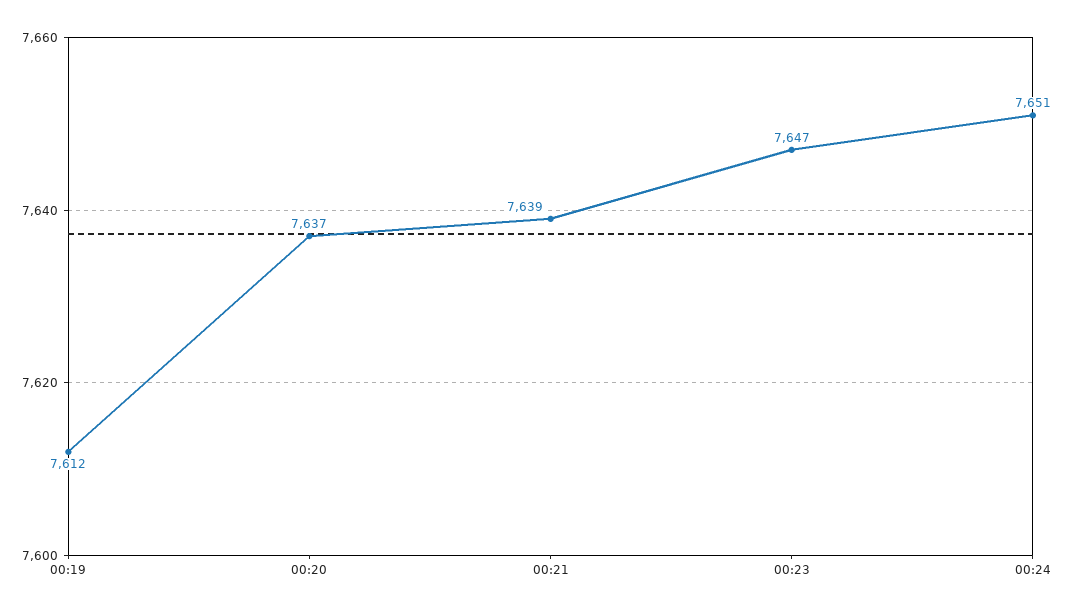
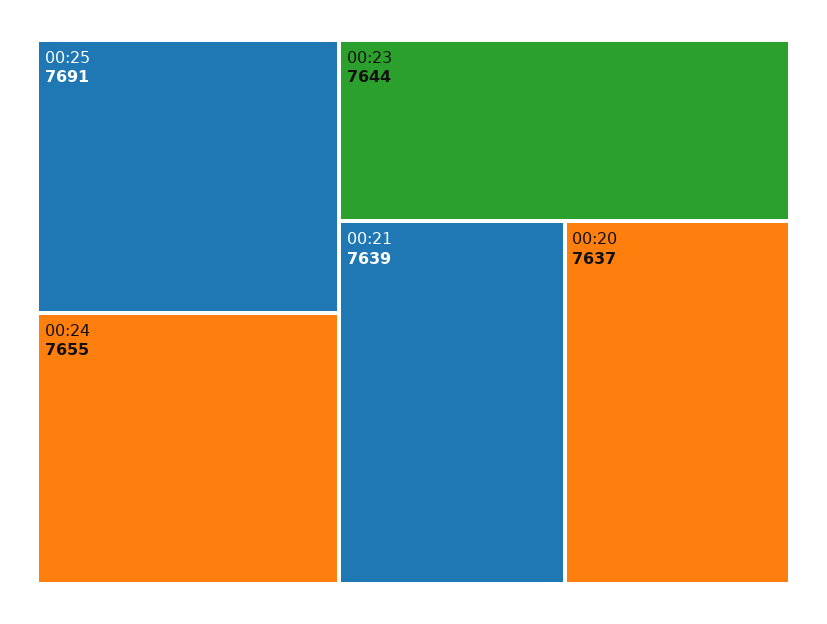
00:19: 7612 -> none
00:23: 7647 -> 7644
00:24: 7651 -> 7655
00:25: none -> 7691

